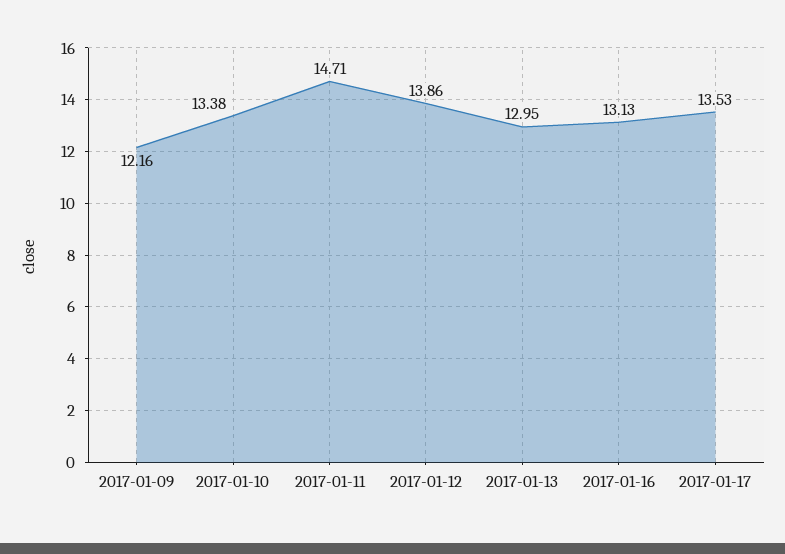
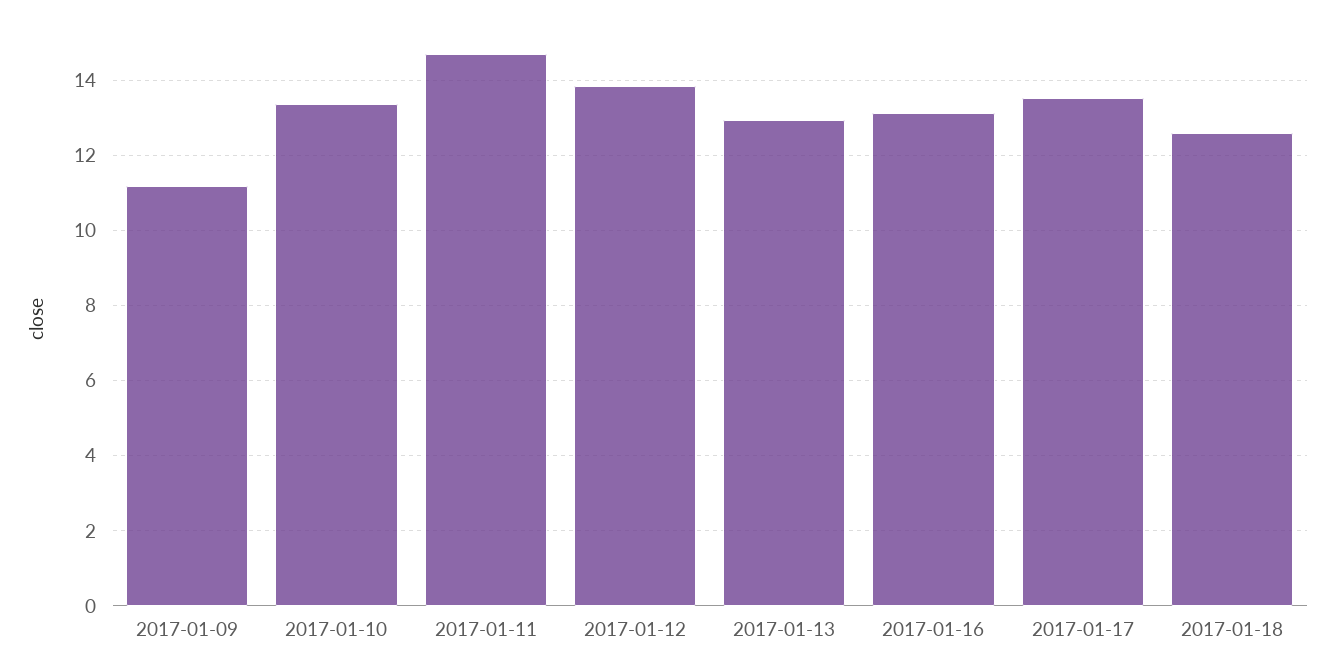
2017-01-09: 12.16 -> 11.2
2017-01-18: none -> 12.6

